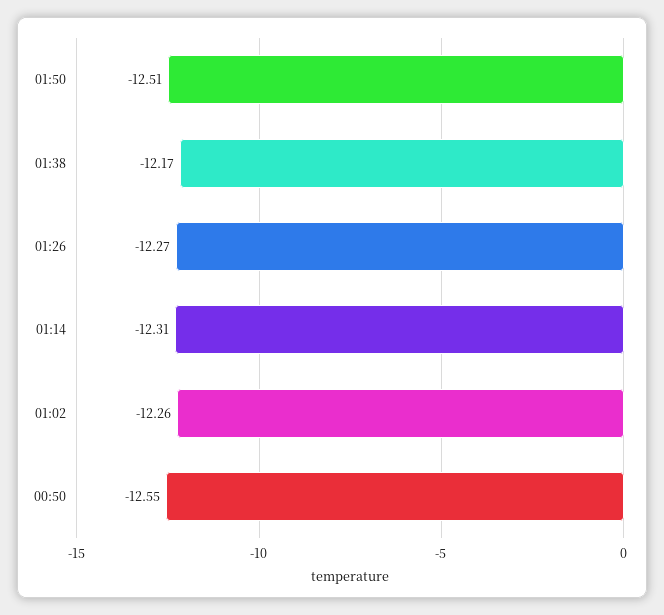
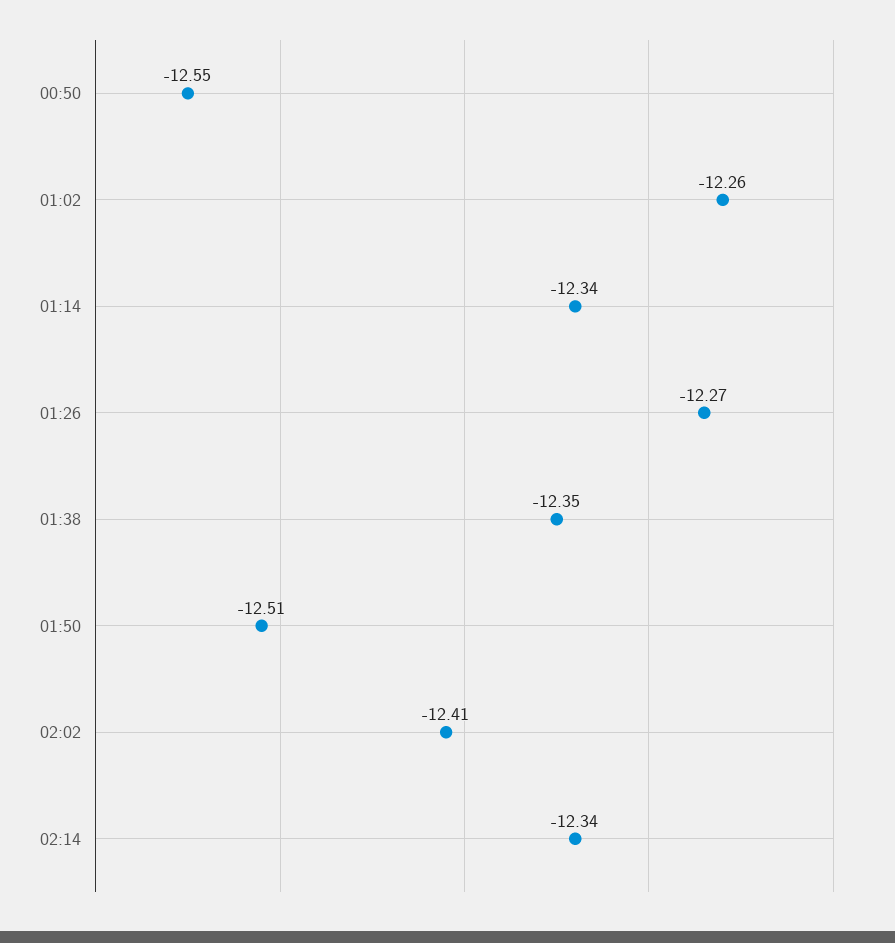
01:38: -12.17 -> -12.35
01:14: -12.31 -> -12.34
02:02: none -> -12.41
02:14: none -> -12.34

